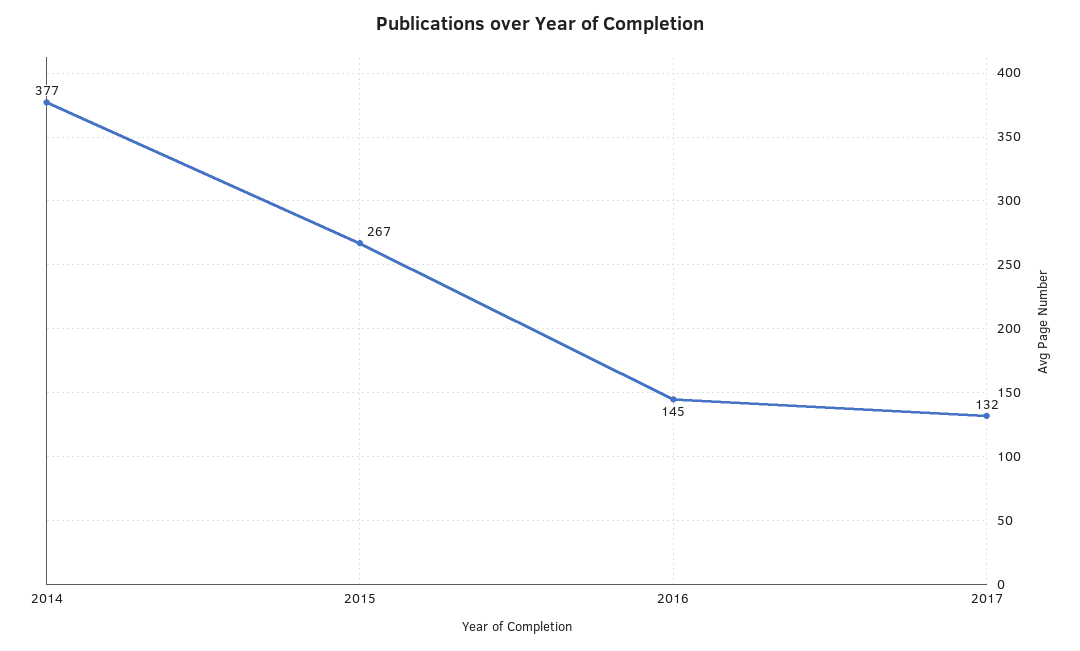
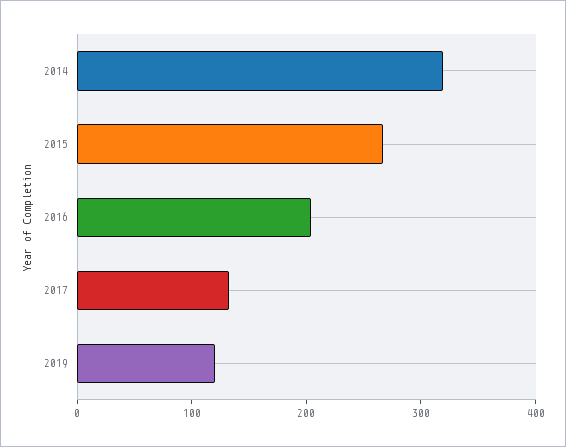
2014: 377 -> 320
2016: 145 -> 200
2019: none -> 120

